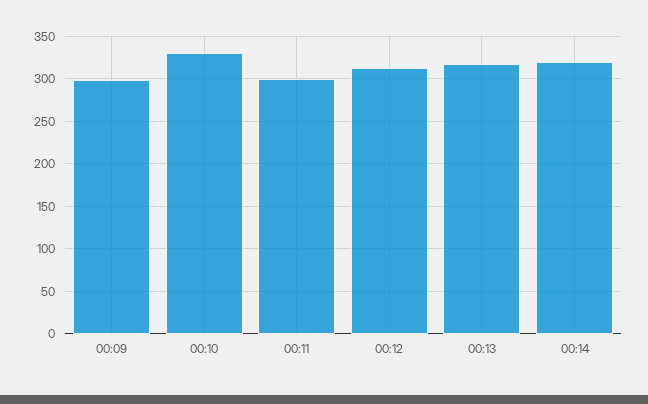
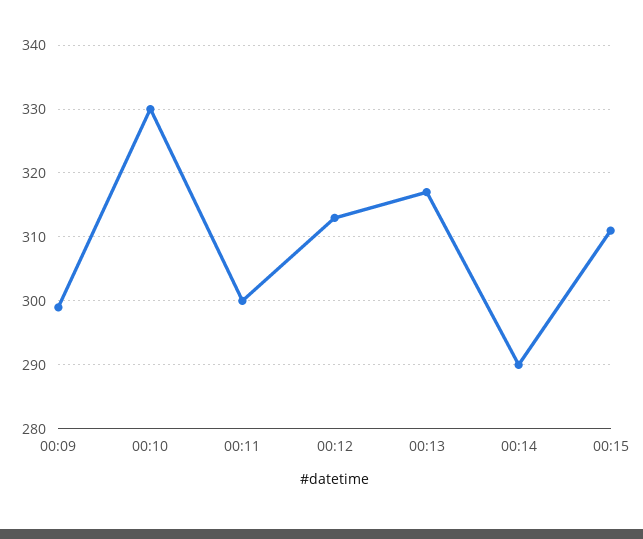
00:14: 320 -> 290
00:15: none -> 311

